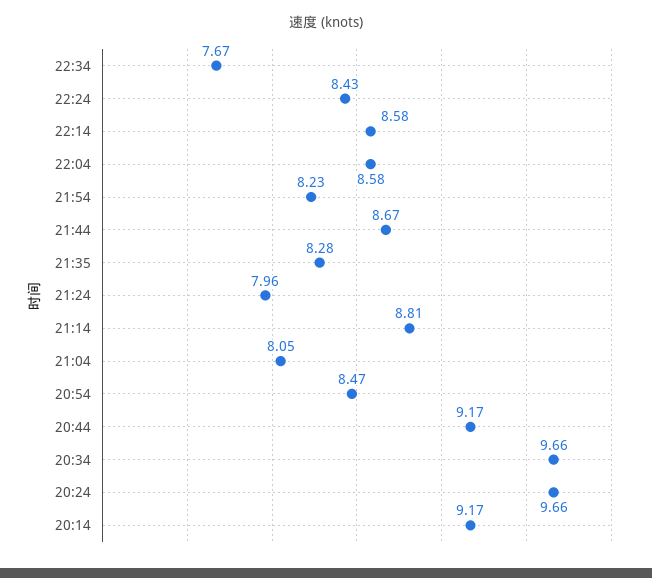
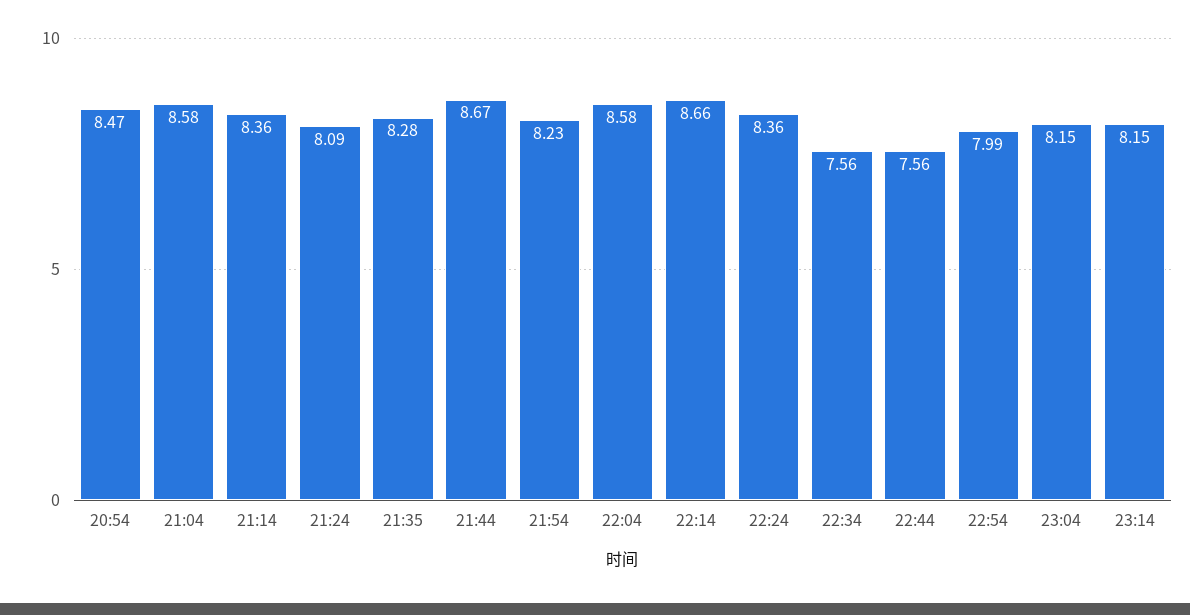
22:34: 7.67 -> 7.56
22:24: 8.43 -> 8.36
22:14: 8.58 -> 8.66
21:24: 7.96 -> 8.09
21:14: 8.81 -> 8.36
21:04: 8.05 -> 8.58
20:44: 9.17 -> none
20:34: 9.66 -> none
20:24: 9.66 -> none
20:14: 9.17 -> none
22:44: none -> 7.56
22:54: none -> 7.99
23:04: none -> 8.15
23:14: none -> 8.15

